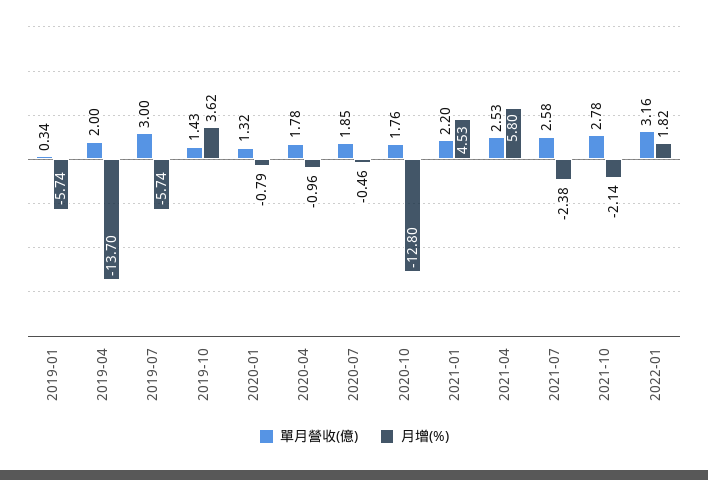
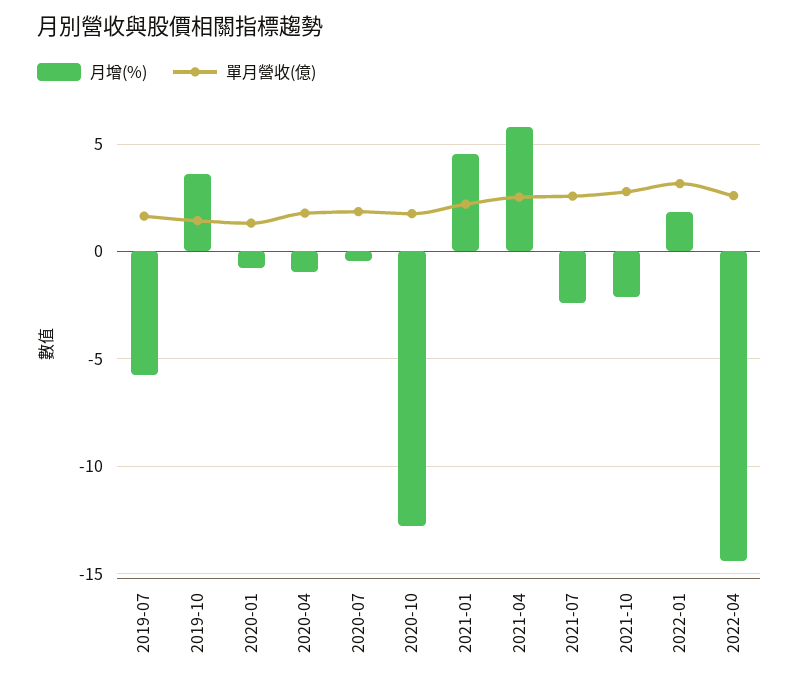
單月營收(億), 2019-01: 0.34 -> none
月增(%), 2019-01: -5.74 -> none
單月營收(億), 2019-04: 2 -> none
月增(%), 2019-04: -13.7 -> none
單月營收(億), 2019-07: 3 -> 1.5
月增(%), 2022-04: none -> -14.5
單月營收(億), 2022-04: none -> 2.5

